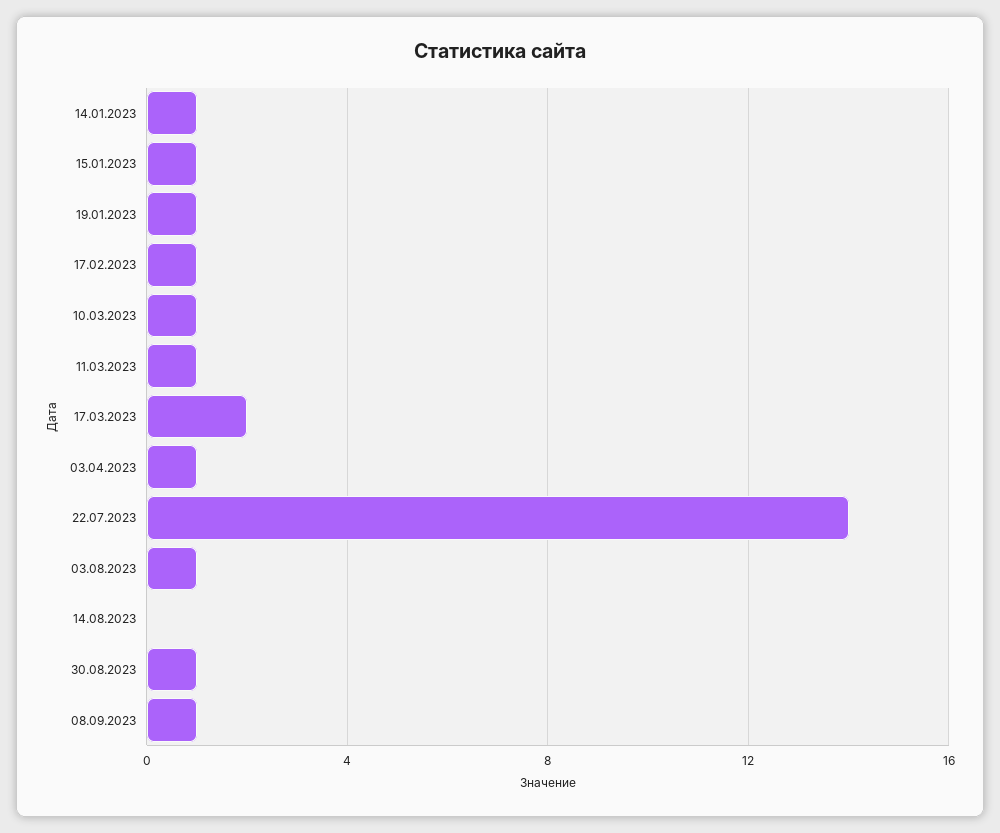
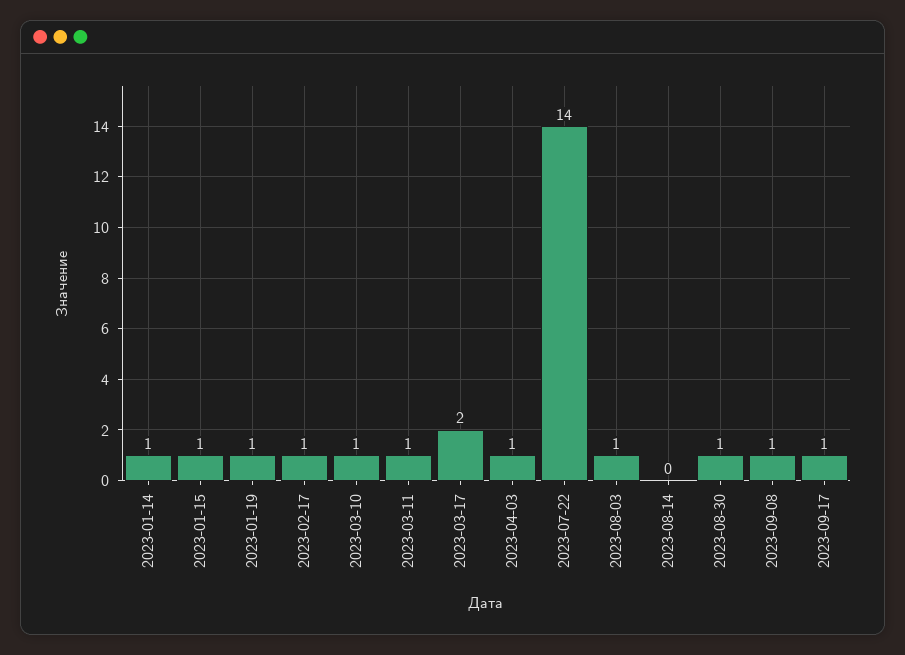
2023-09-17: none -> 1

